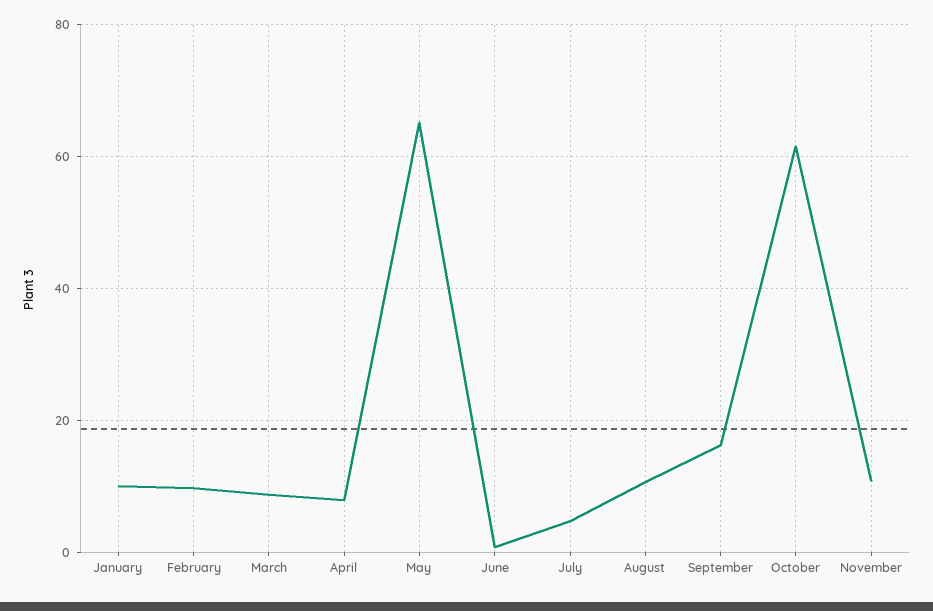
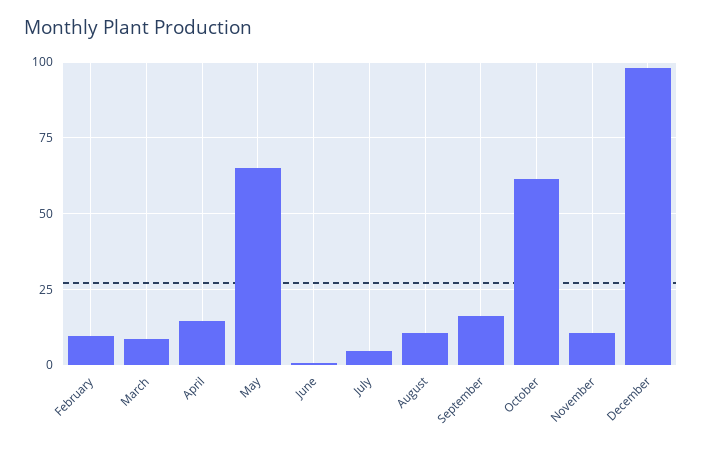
January: 10 -> none
April: 8 -> 15
December: none -> 97.5

